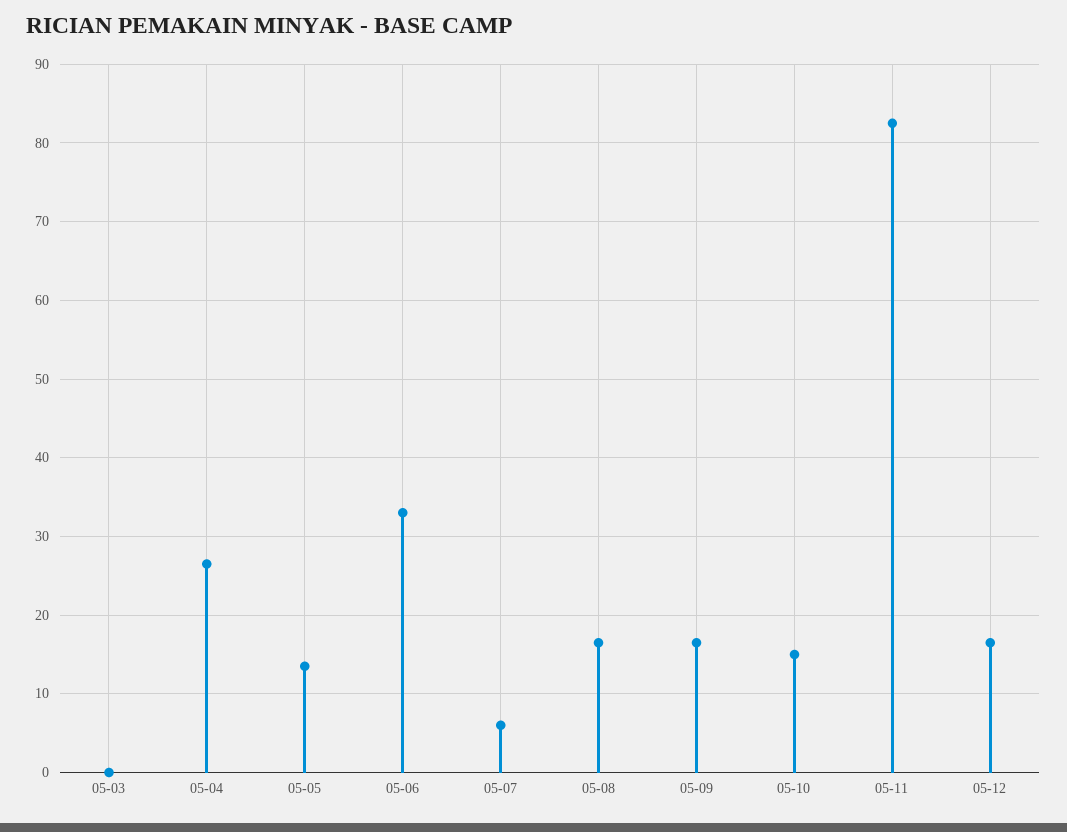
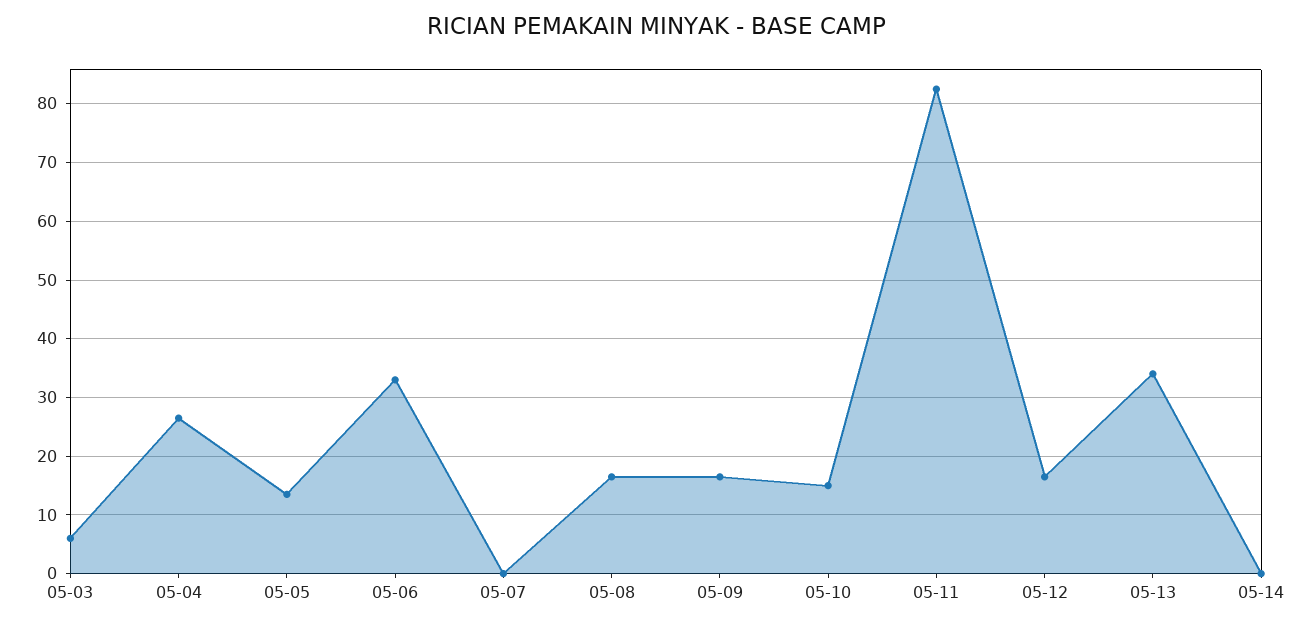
05-03: 0 -> 6
05-07: 6 -> 0
05-13: none -> 34
05-14: none -> 0

